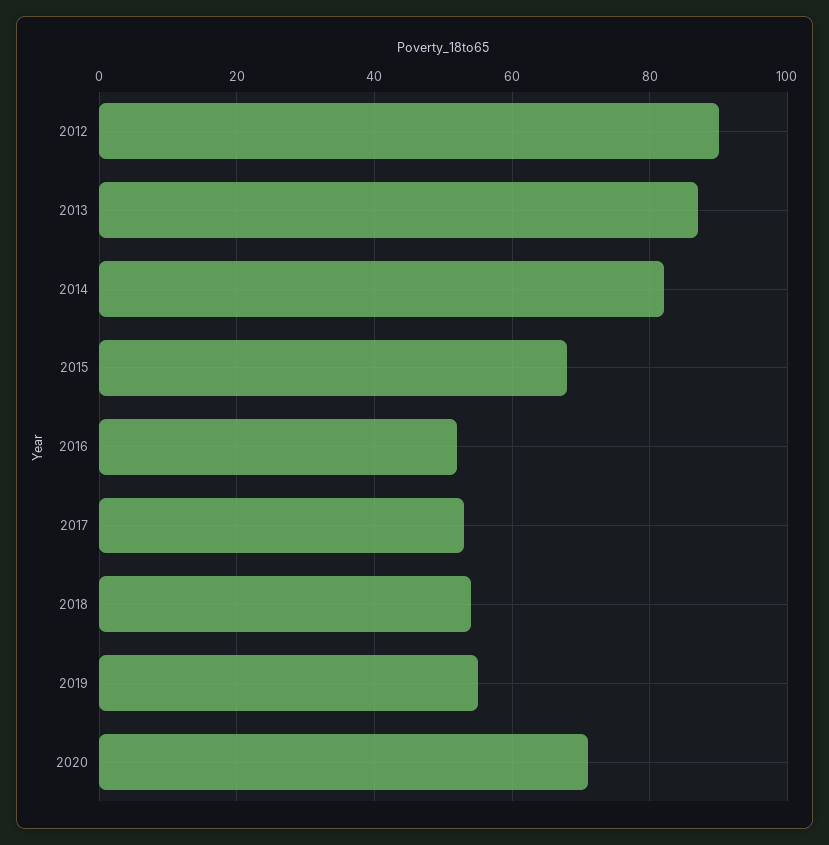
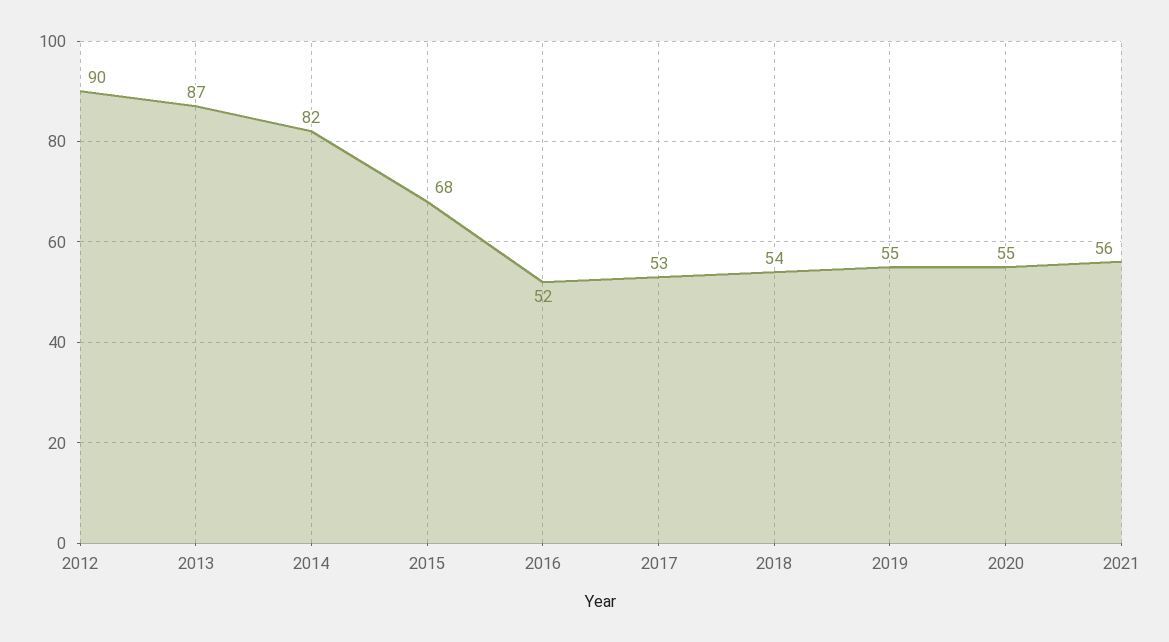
2020: 70 -> 55
2021: none -> 56

